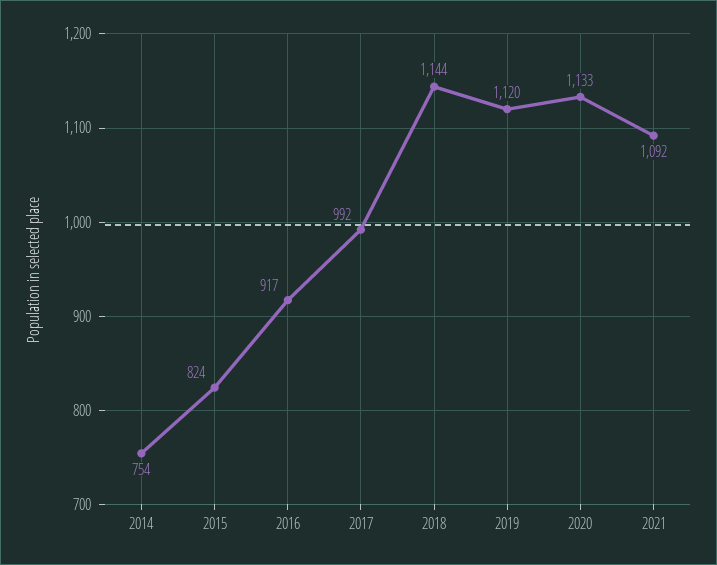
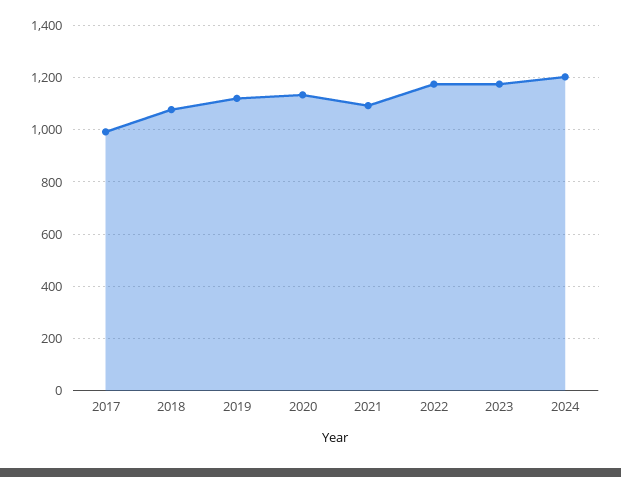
2014: 754 -> none
2015: 824 -> none
2016: 917 -> none
2018: 1144 -> 1075
2022: none -> 1175
2023: none -> 1175
2024: none -> 1200

